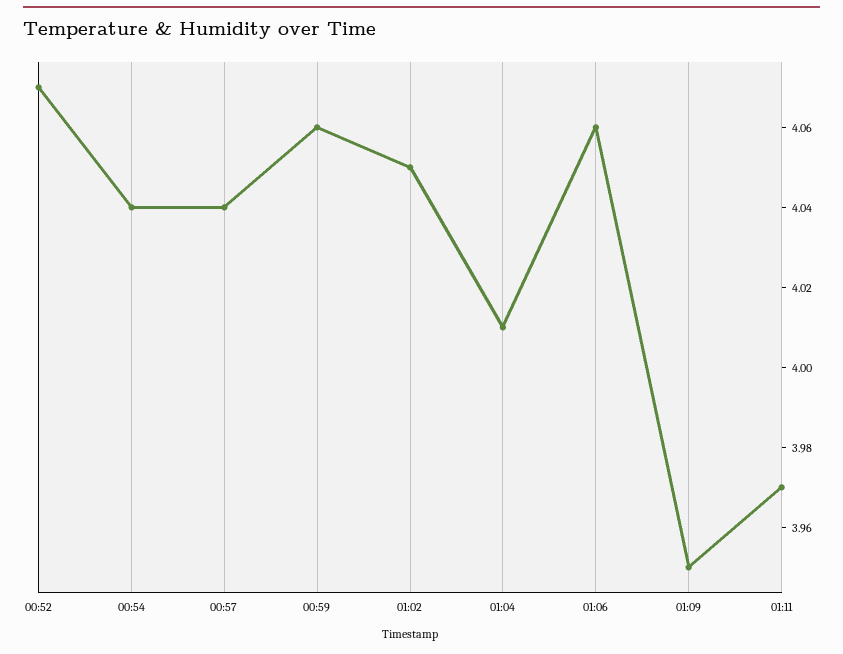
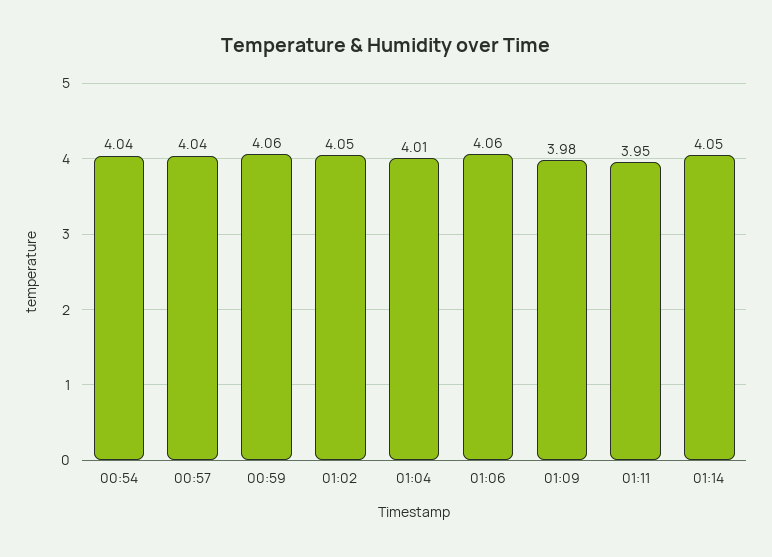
00:52: 4.07 -> none
01:09: 3.95 -> 3.98
01:11: 3.97 -> 3.95
01:14: none -> 4.05

